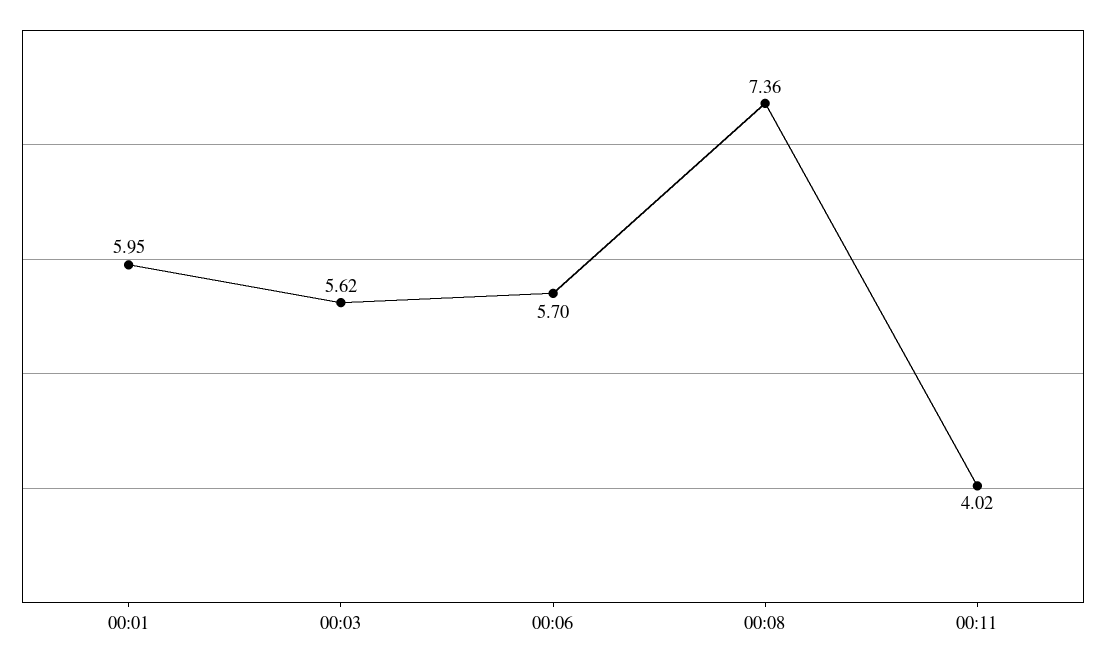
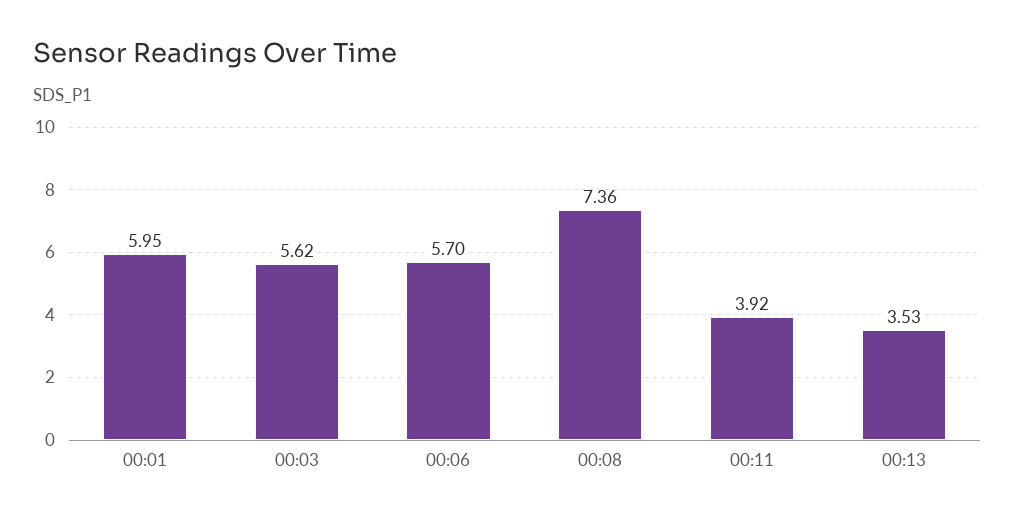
00:11: 4.02 -> 3.92
00:13: none -> 3.53

